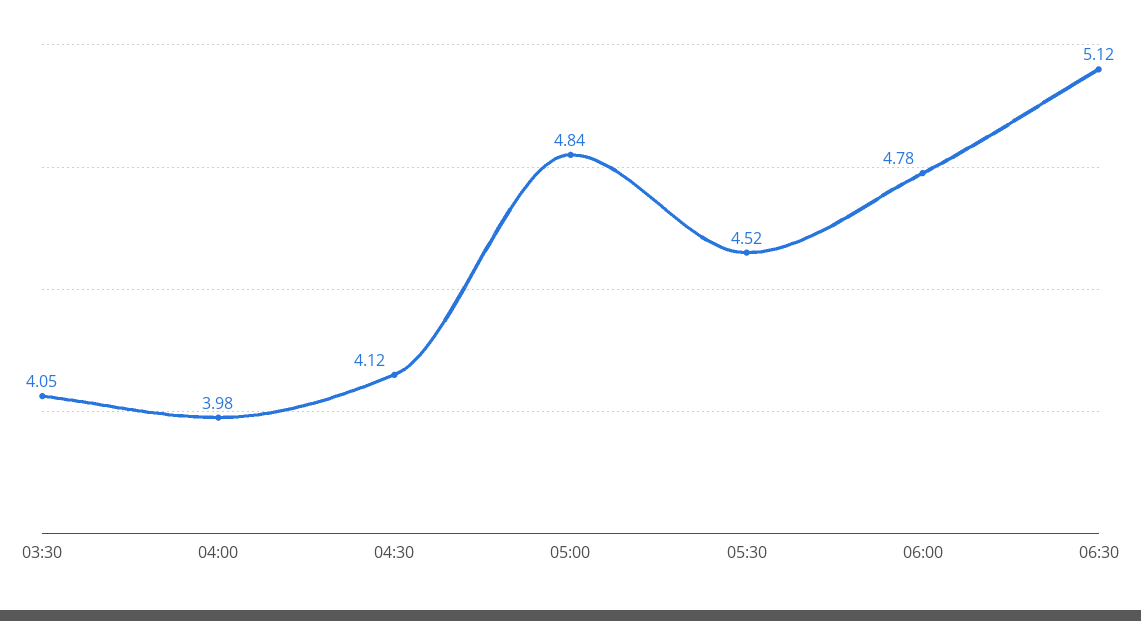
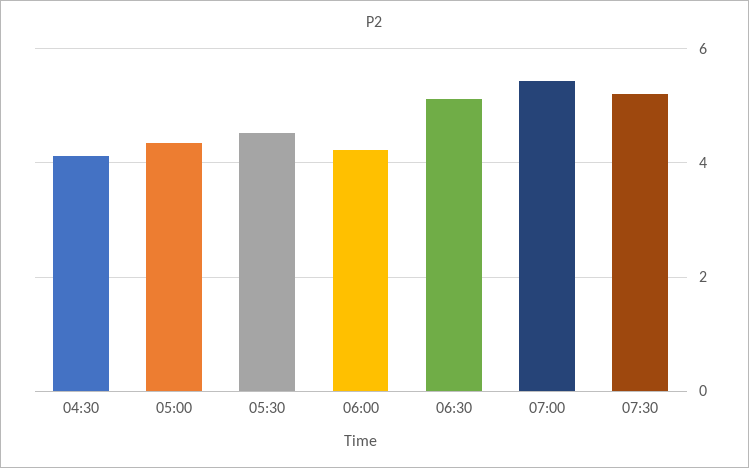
03:30: 4.05 -> none
04:00: 3.98 -> none
05:00: 4.84 -> 4.4
06:00: 4.78 -> 4.2
07:00: none -> 5.4
07:30: none -> 5.2

